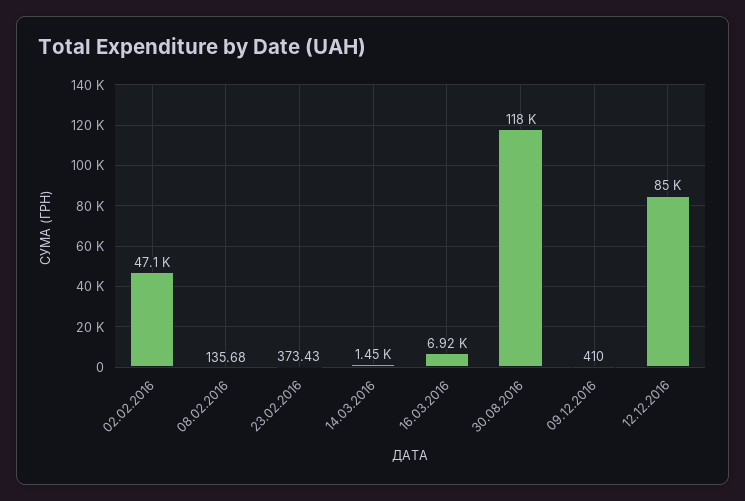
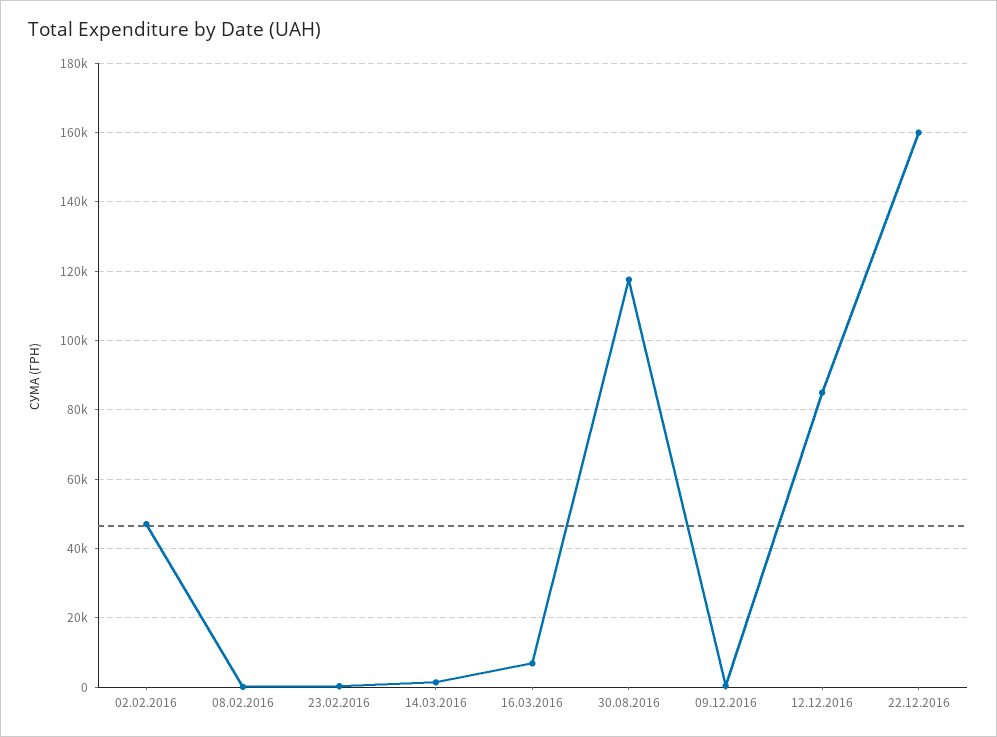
22.12.2016: none -> 160000

